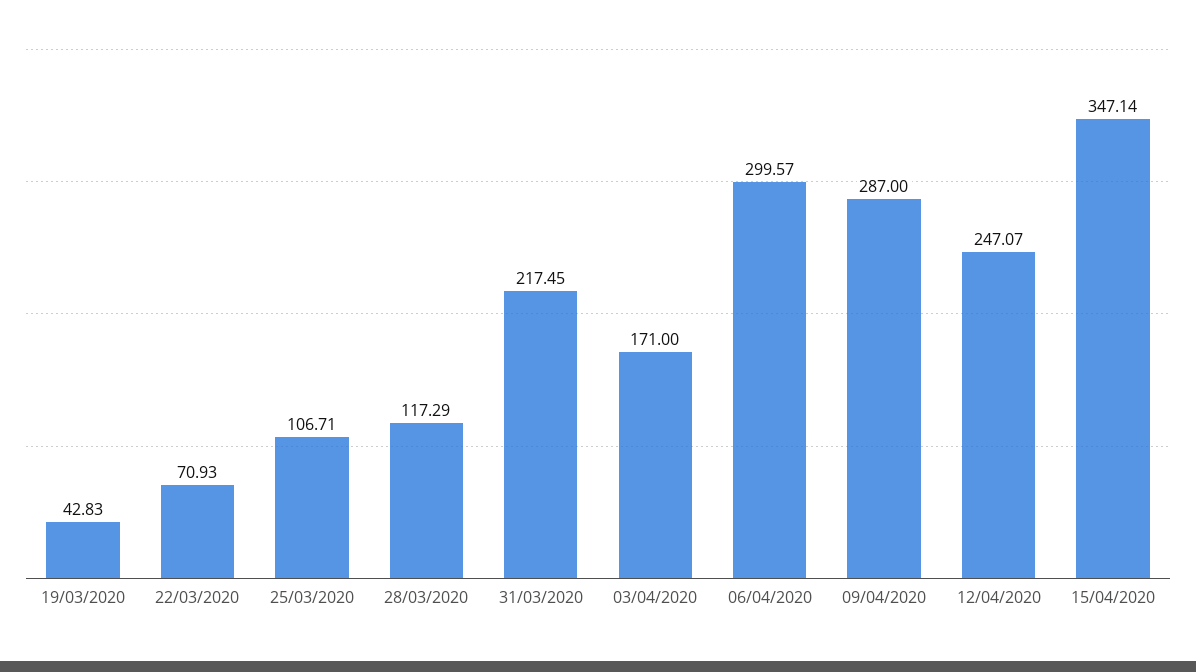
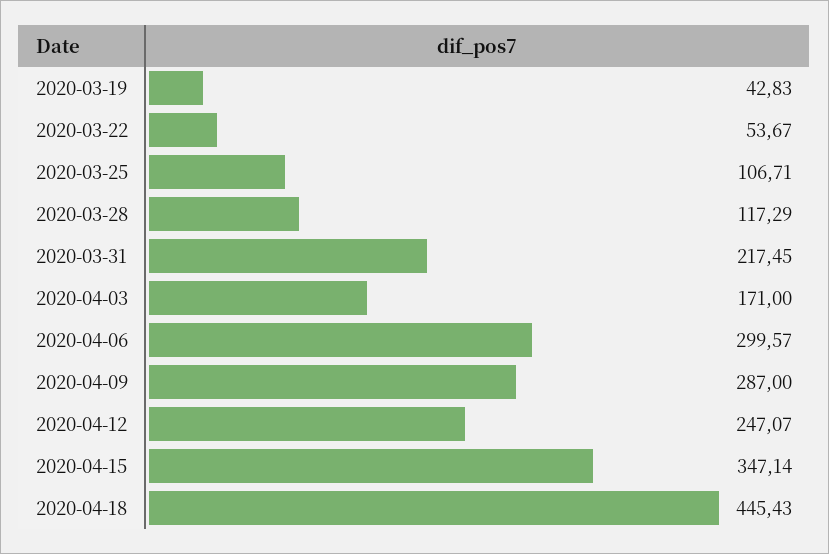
22/03/2020: 70.93 -> 53.67
2020-04-18: none -> 445.43

